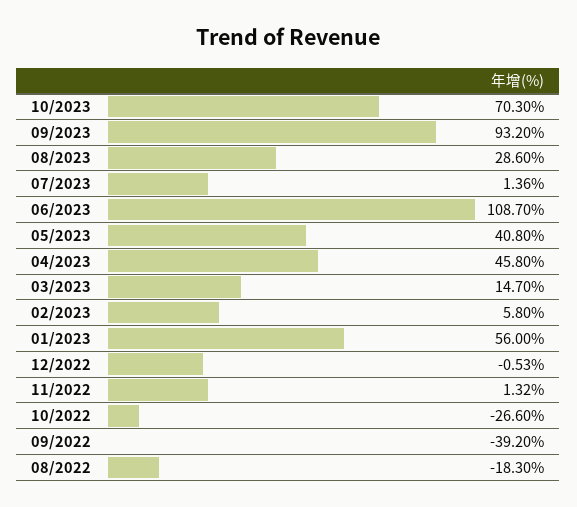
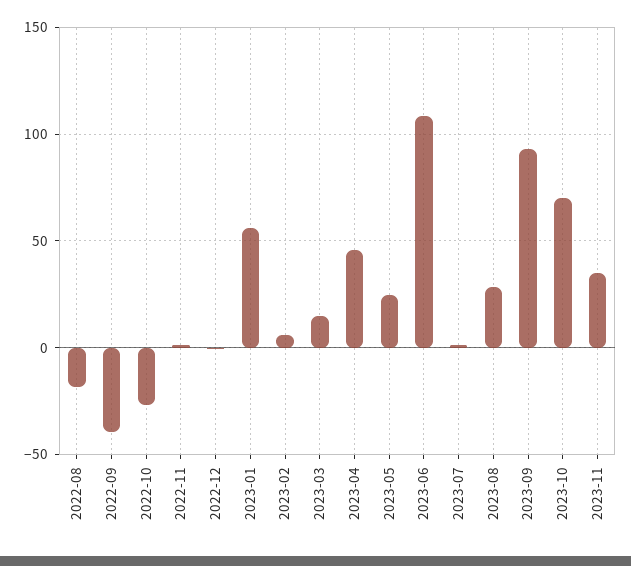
05/2023: 40.8 -> 25
2023-11: none -> 35

